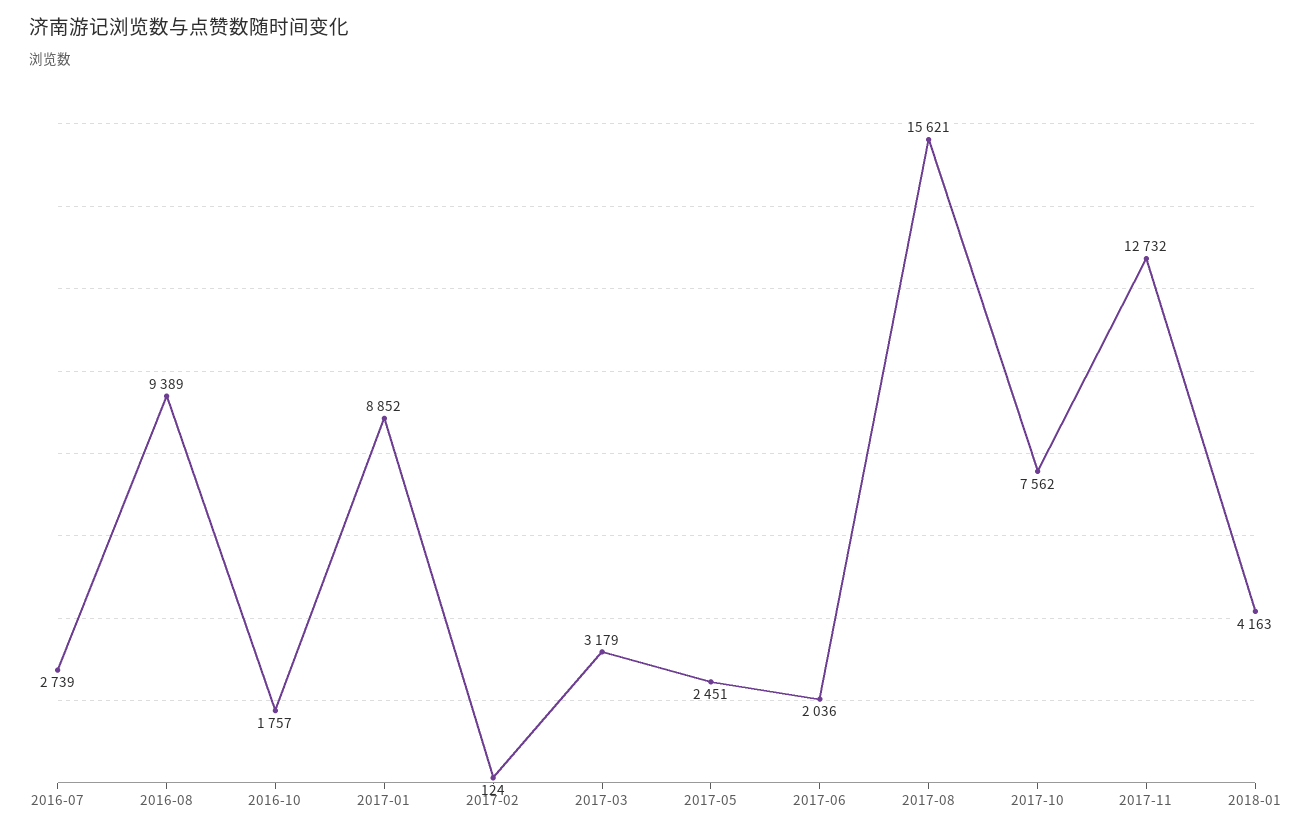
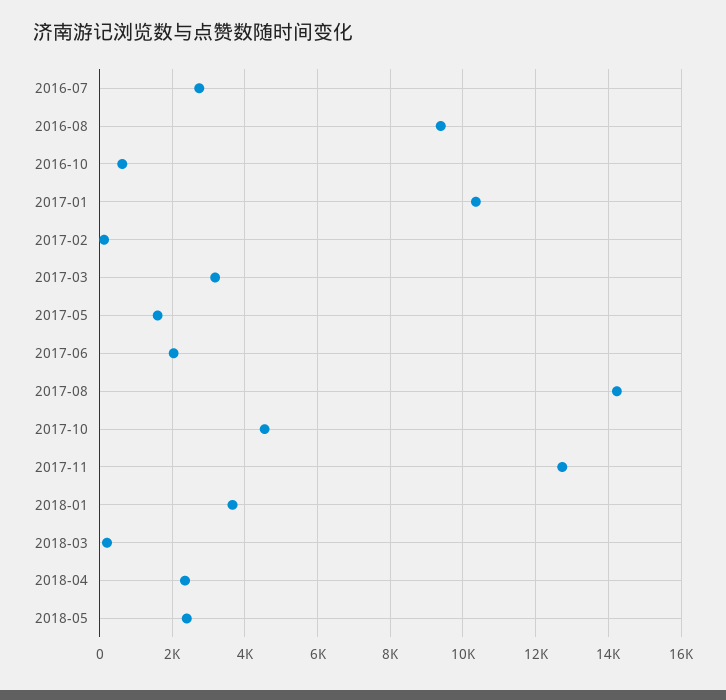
2016-10: 1757 -> 600
2017-01: 8852 -> 10400
2017-05: 2451 -> 1600
2017-08: 15621 -> 14200
2017-10: 7562 -> 4600
2018-01: 4163 -> 3600
2018-03: none -> 200
2018-04: none -> 2400
2018-05: none -> 2400

